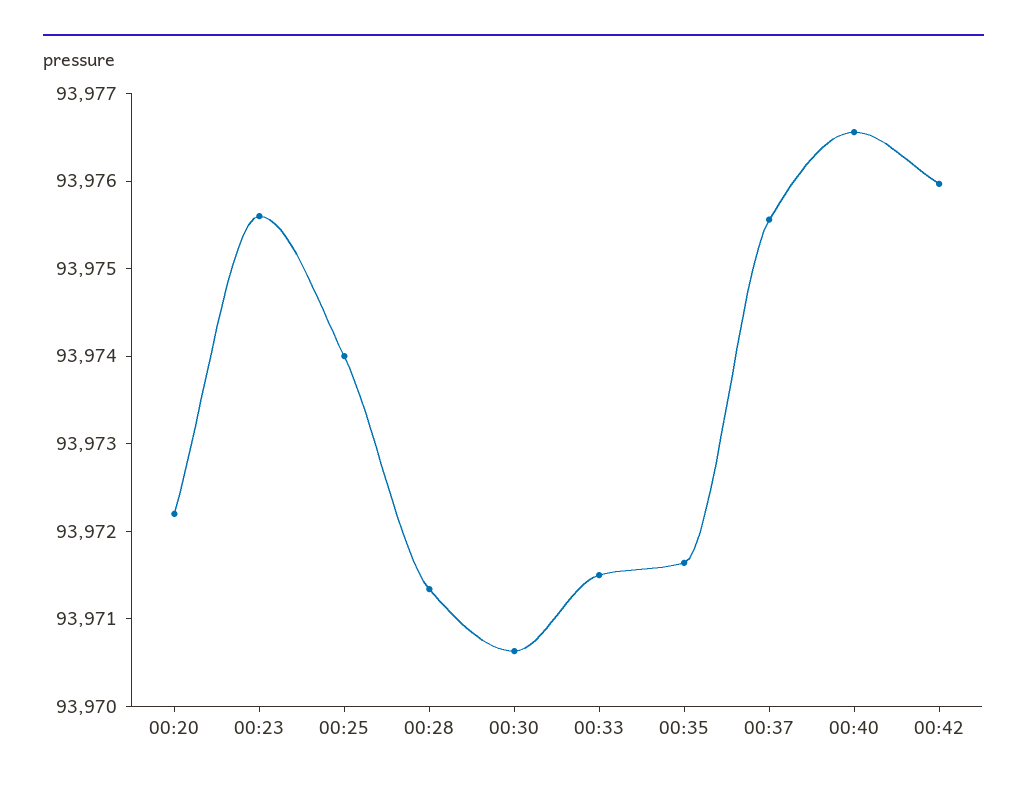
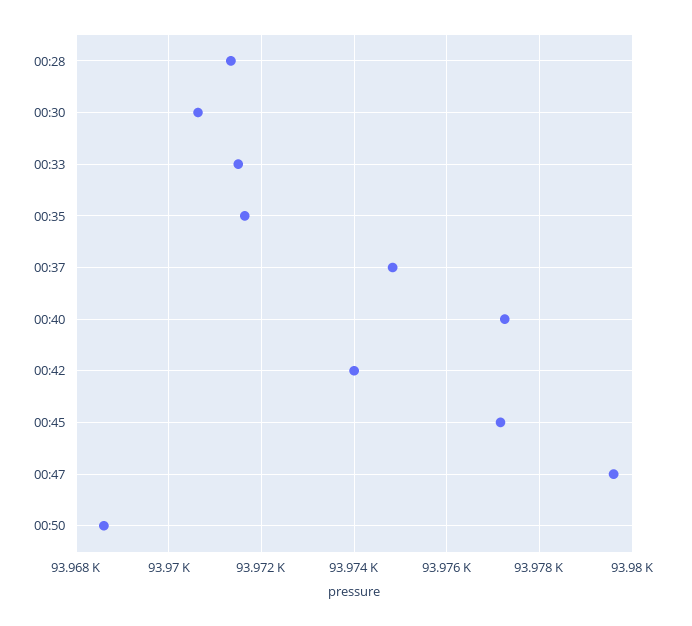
00:20: 93972.2 -> none
00:23: 93975.6 -> none
00:25: 93974 -> none
00:37: 93975.6 -> 93974.8
00:40: 93976.6 -> 93977.2
00:42: 93976 -> 93974
00:45: none -> 93977.2
00:47: none -> 93979.6
00:50: none -> 93968.6

